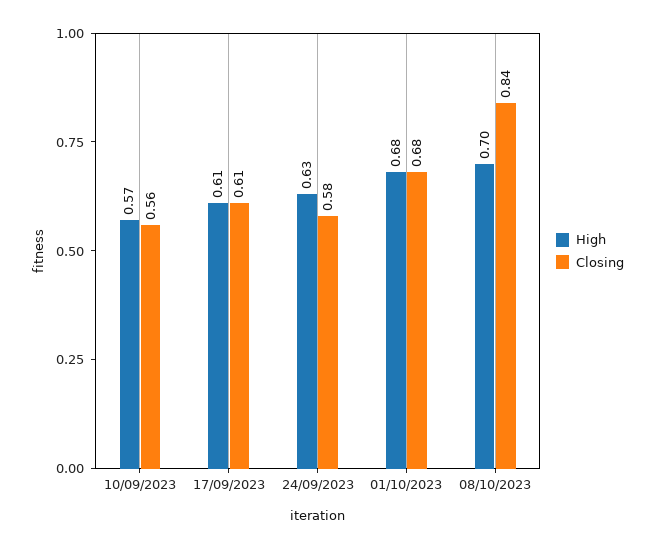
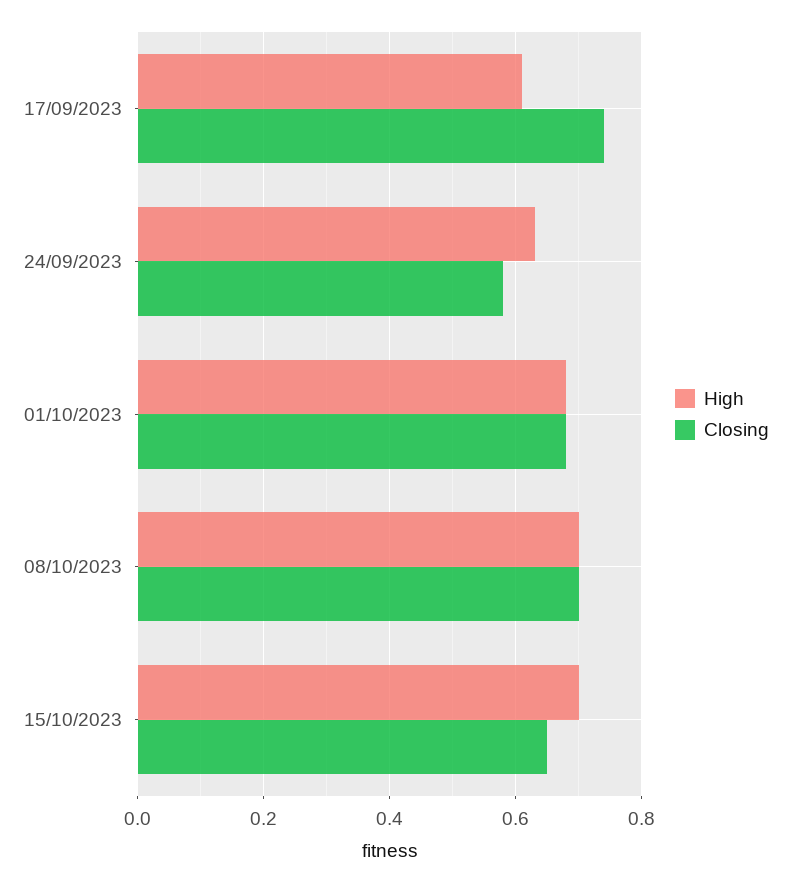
High, 10/09/2023: 0.57 -> none
Closing, 10/09/2023: 0.56 -> none
Closing, 17/09/2023: 0.61 -> 0.75
Closing, 08/10/2023: 0.84 -> 0.7
High, 15/10/2023: none -> 0.7
Closing, 15/10/2023: none -> 0.65

